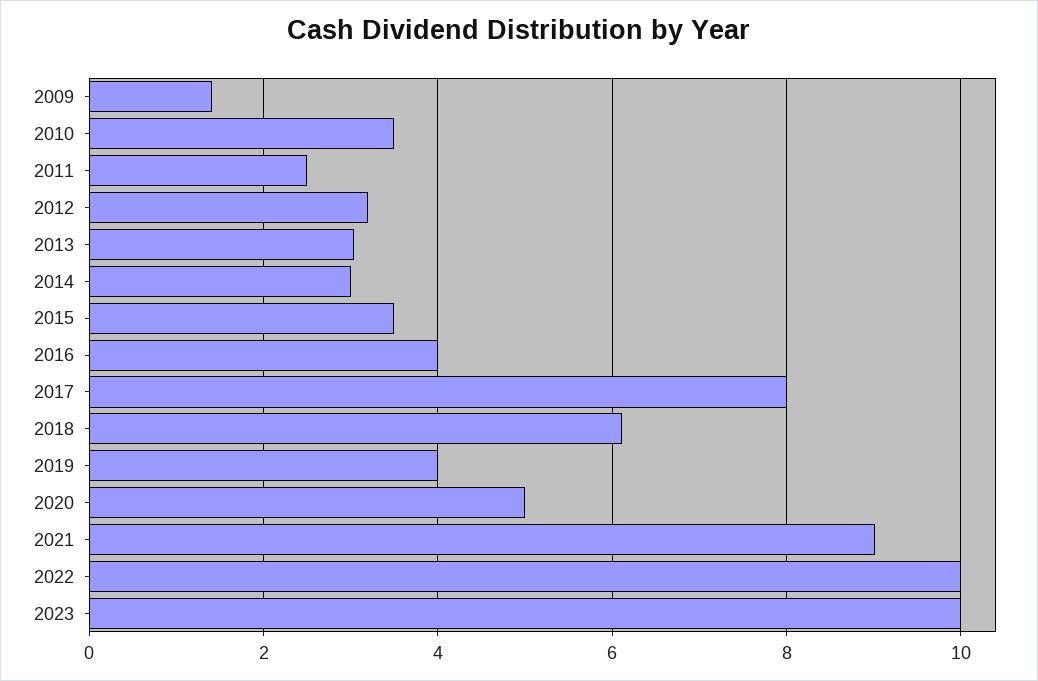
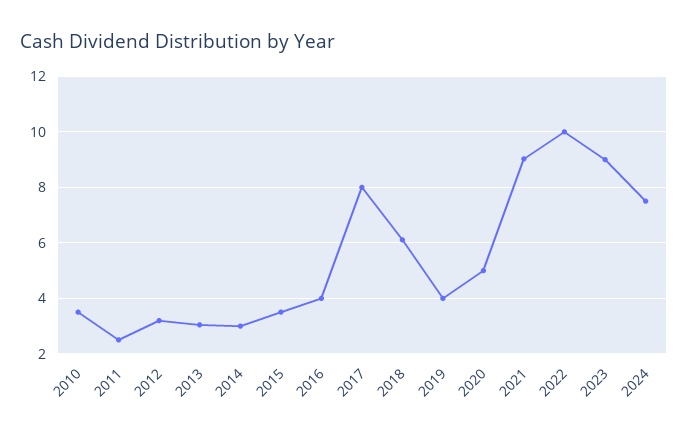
2009: 1.4 -> none
2023: 10 -> 9
2024: none -> 7.5

